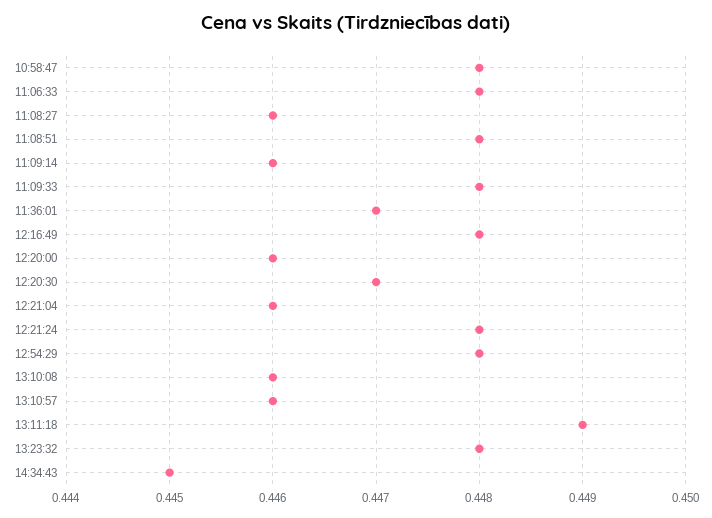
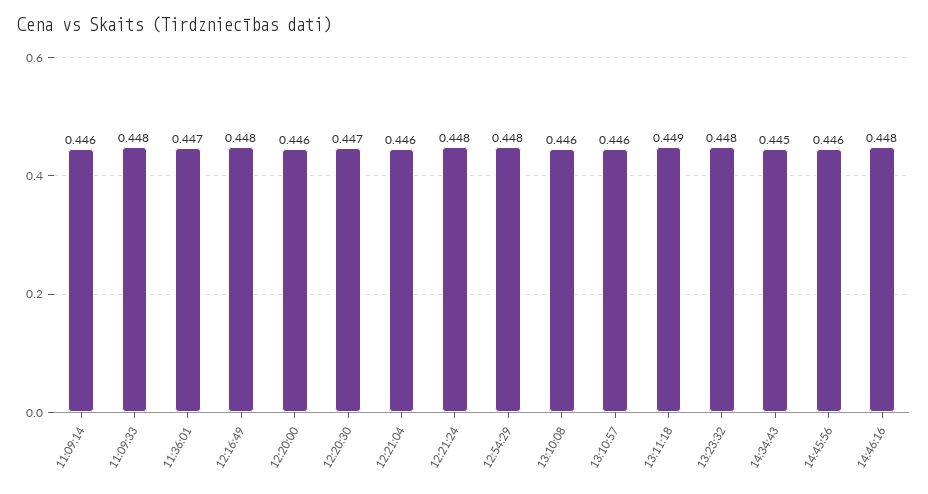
10:58:47: 0.448 -> none
11:06:33: 0.448 -> none
11:08:27: 0.446 -> none
11:08:51: 0.448 -> none
14:45:56: none -> 0.446
14:46:16: none -> 0.448

